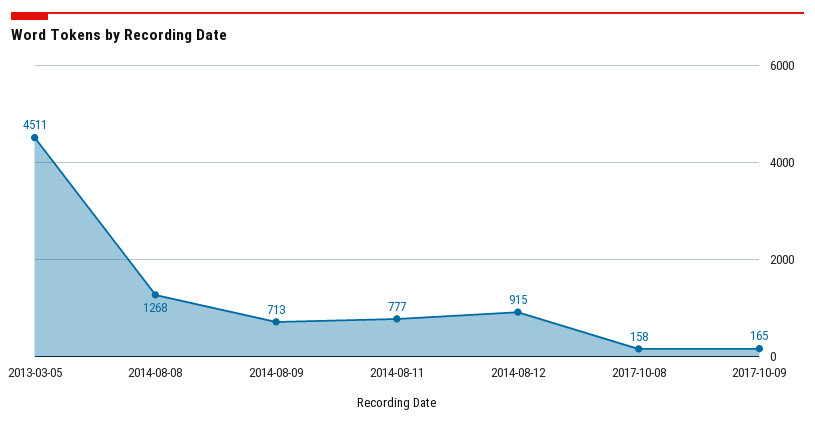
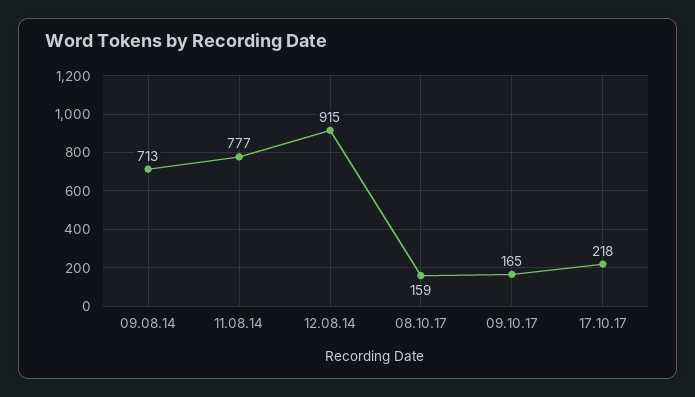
2013-03-05: 4511 -> none
2014-08-08: 1268 -> none
2017-10-08: 158 -> 159
17.10.17: none -> 218

